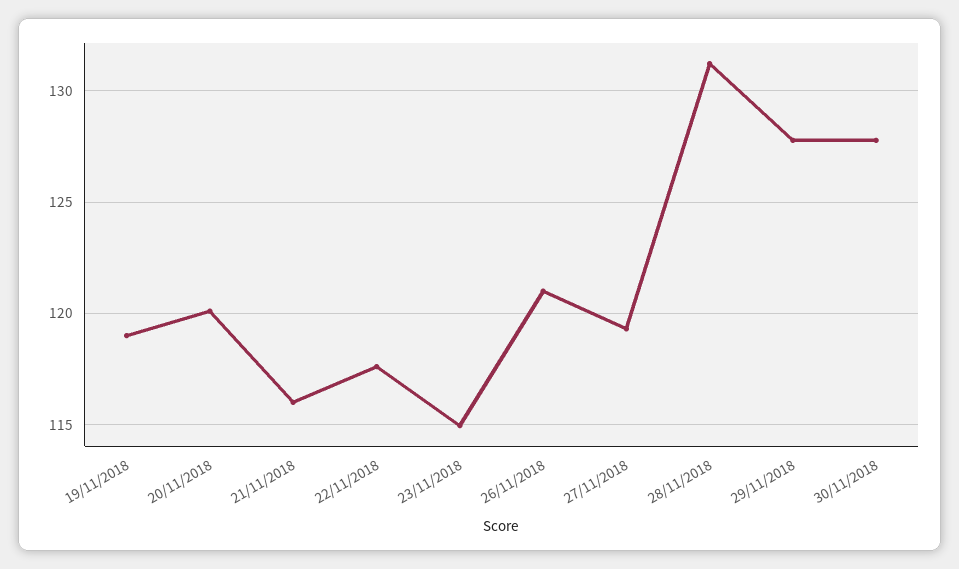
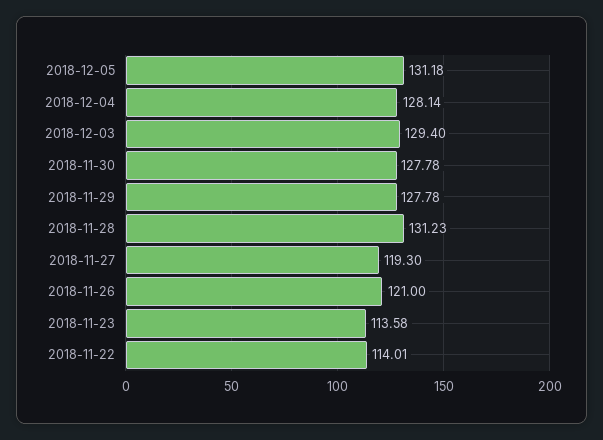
19/11/2018: 119 -> none
20/11/2018: 120 -> none
21/11/2018: 116 -> none
22/11/2018: 117.5 -> 114.01
23/11/2018: 115 -> 113.58
2018-12-05: none -> 131.18
2018-12-04: none -> 128.14
2018-12-03: none -> 129.4

